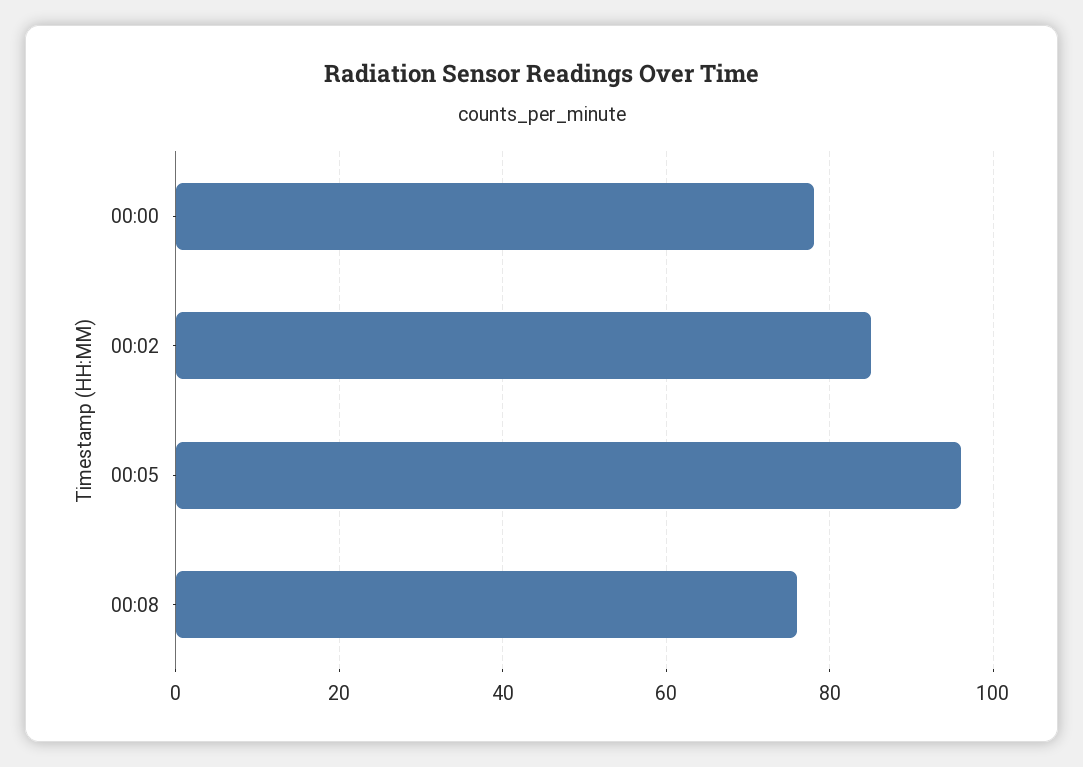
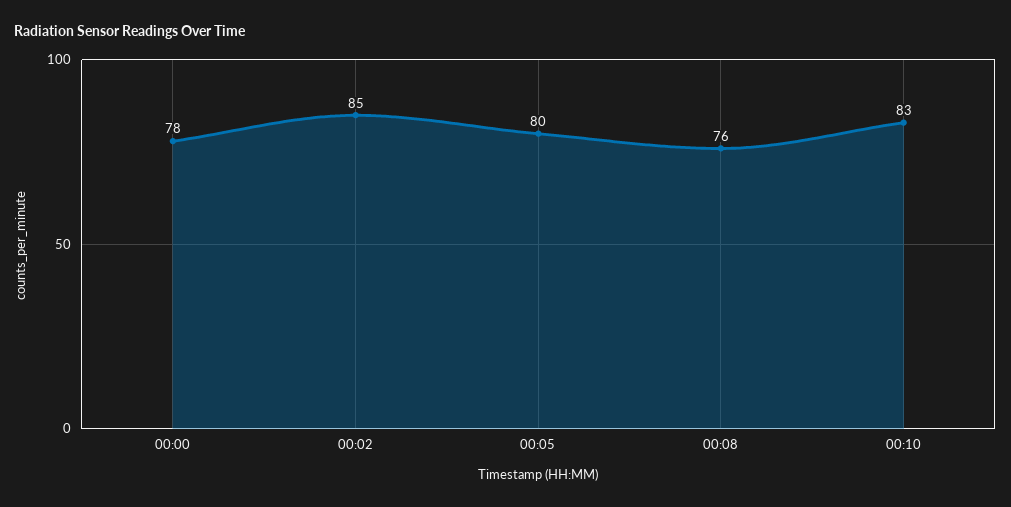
00:05: 95 -> 80
00:10: none -> 83

